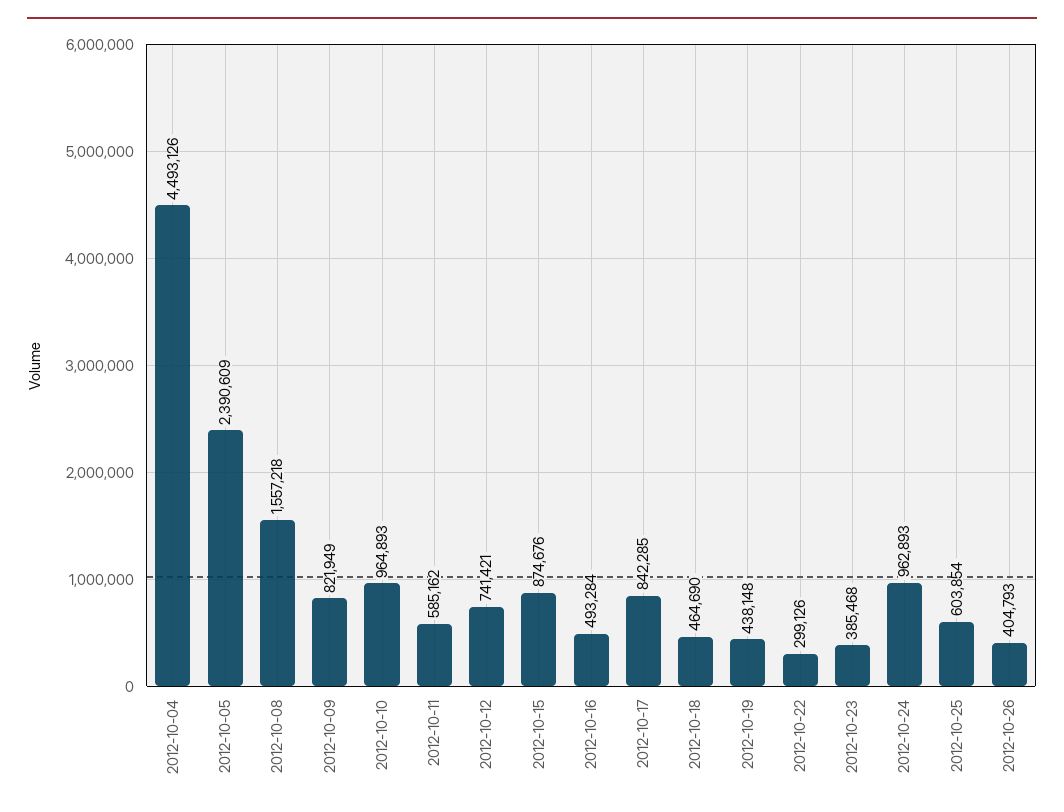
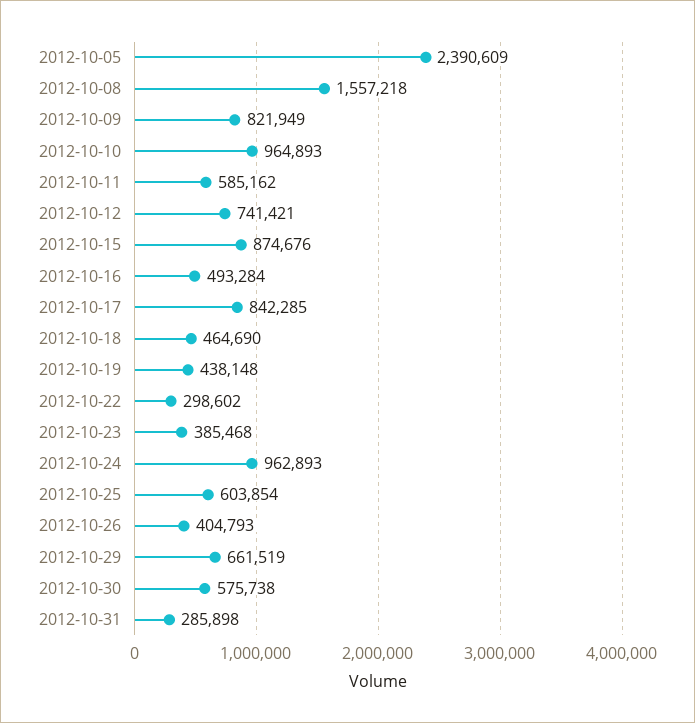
2012-10-04: 4493126 -> none
2012-10-22: 299126 -> 298602
2012-10-29: none -> 661519
2012-10-30: none -> 575738
2012-10-31: none -> 285898

